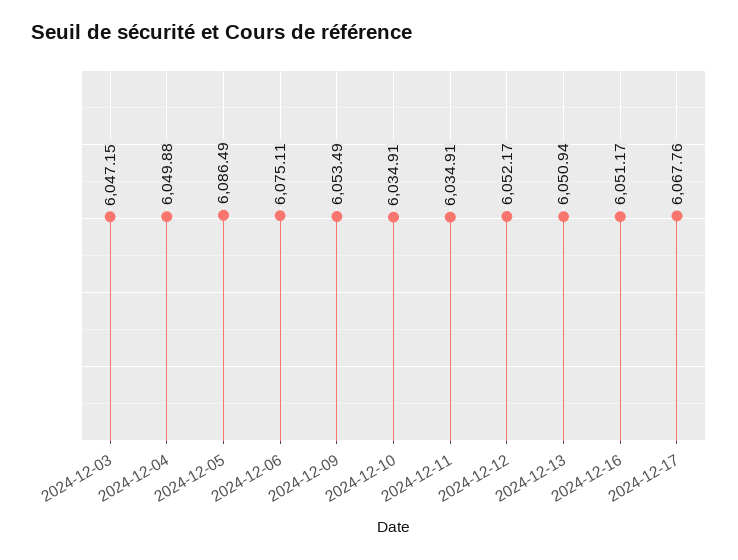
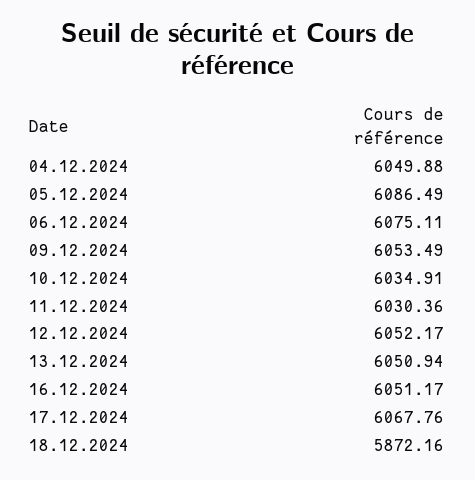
2024-12-03: 6047.15 -> none
2024-12-11: 6034.91 -> 6030.36
18.12.2024: none -> 5872.16

